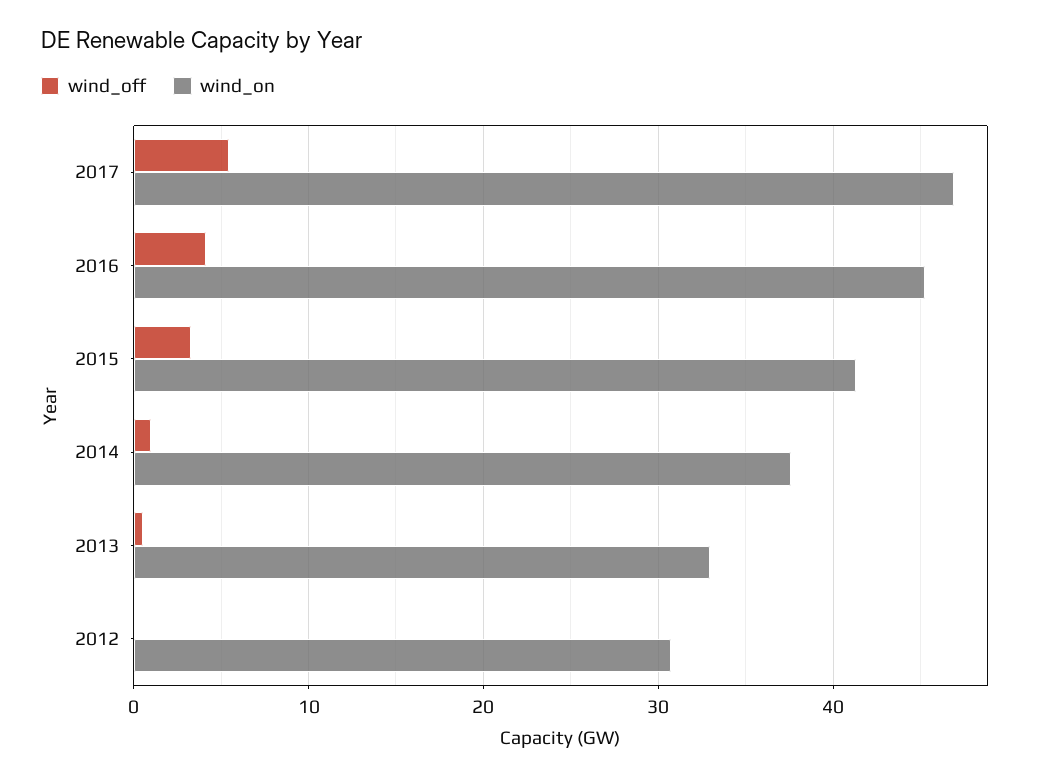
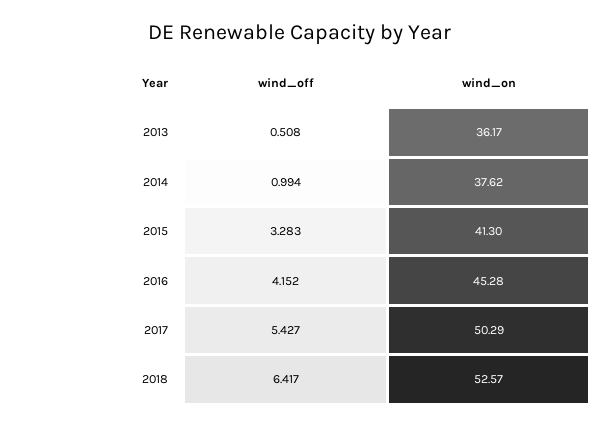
wind_on, 2017: 47 -> 50.29
wind_on, 2013: 33 -> 36.17
wind_off, 2012: 0 -> none
wind_on, 2012: 31 -> none
wind_off, 2018: none -> 6.417
wind_on, 2018: none -> 52.57

